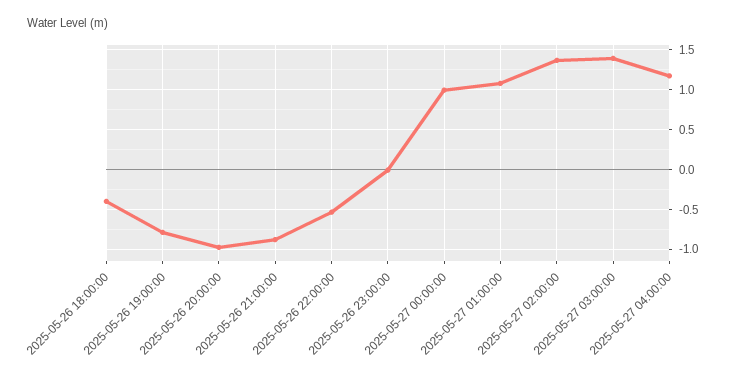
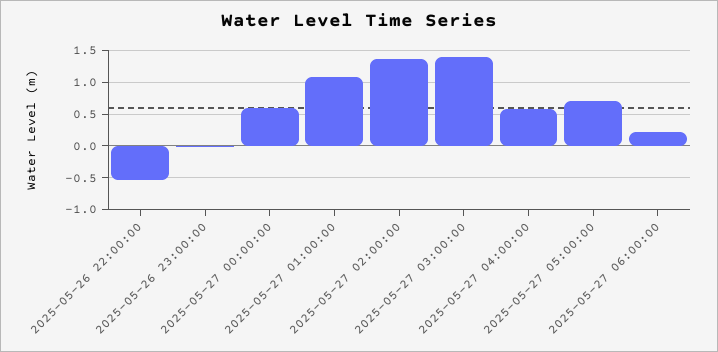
2025-05-26 18:00:00: -0.4 -> none
2025-05-26 19:00:00: -0.8 -> none
2025-05-26 20:00:00: -1 -> none
2025-05-26 21:00:00: -0.9 -> none
2025-05-27 00:00:00: 1 -> 0.6
2025-05-27 04:00:00: 1.2 -> 0.6
2025-05-27 05:00:00: none -> 0.7
2025-05-27 06:00:00: none -> 0.2

